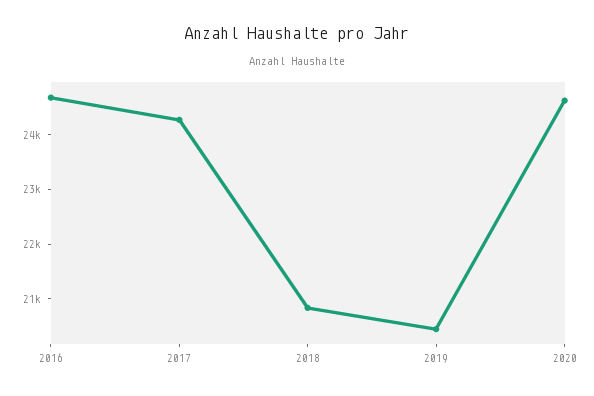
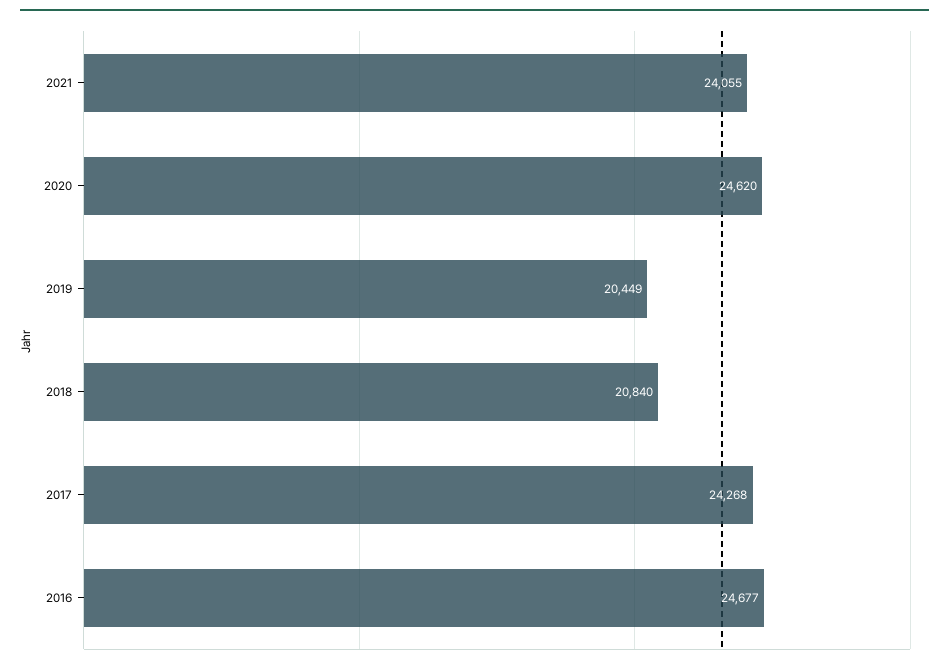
2021: none -> 24055

